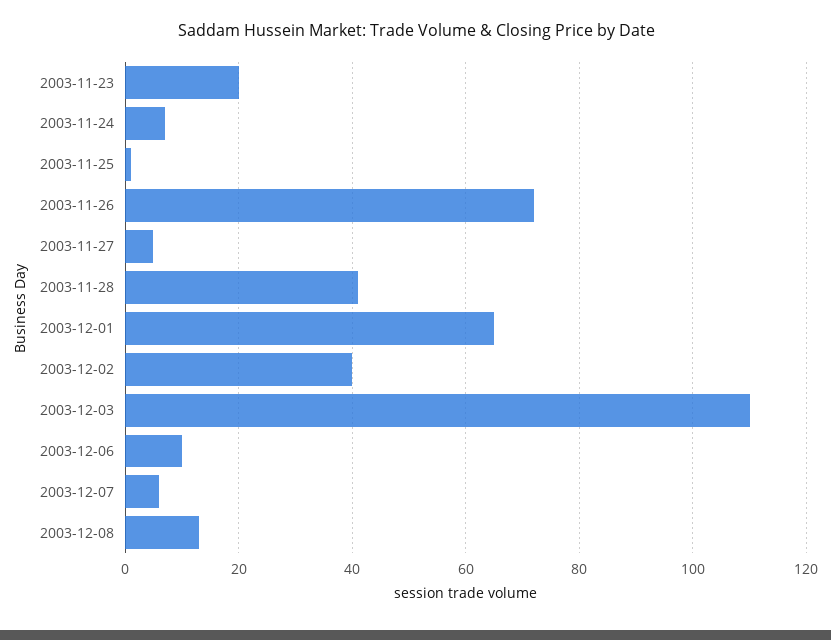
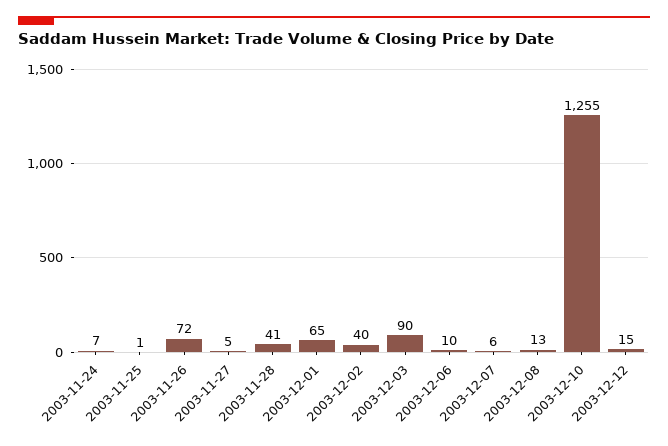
2003-11-23: 20 -> none
2003-12-03: 110 -> 90
2003-12-10: none -> 1255
2003-12-12: none -> 15

